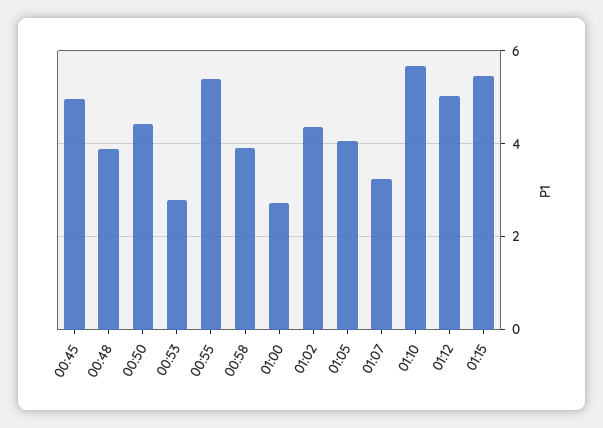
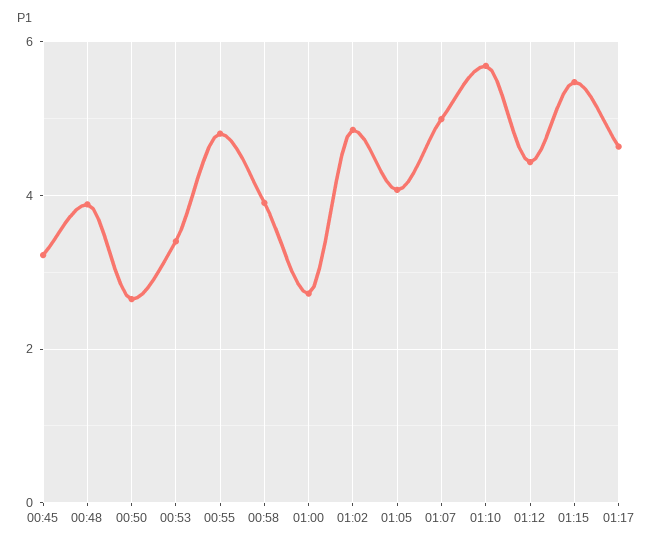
00:45: 5 -> 3.2
00:50: 4.4 -> 2.6
00:53: 2.8 -> 3.4
00:55: 5.4 -> 4.8
01:02: 4.4 -> 4.8
01:07: 3.2 -> 5
01:12: 5 -> 4.4
01:17: none -> 4.6

